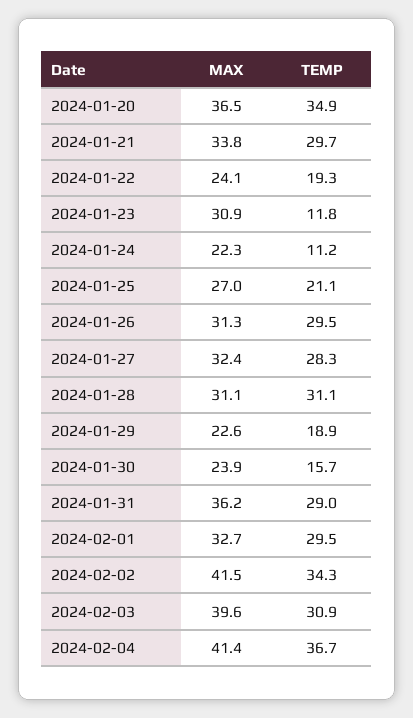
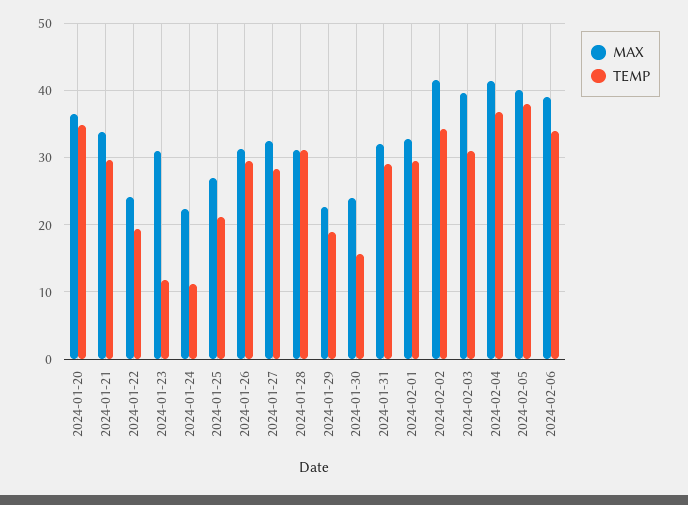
MAX, 2024-01-31: 36.2 -> 32
MAX, 2024-02-05: none -> 40
TEMP, 2024-02-05: none -> 38
MAX, 2024-02-06: none -> 39
TEMP, 2024-02-06: none -> 34

